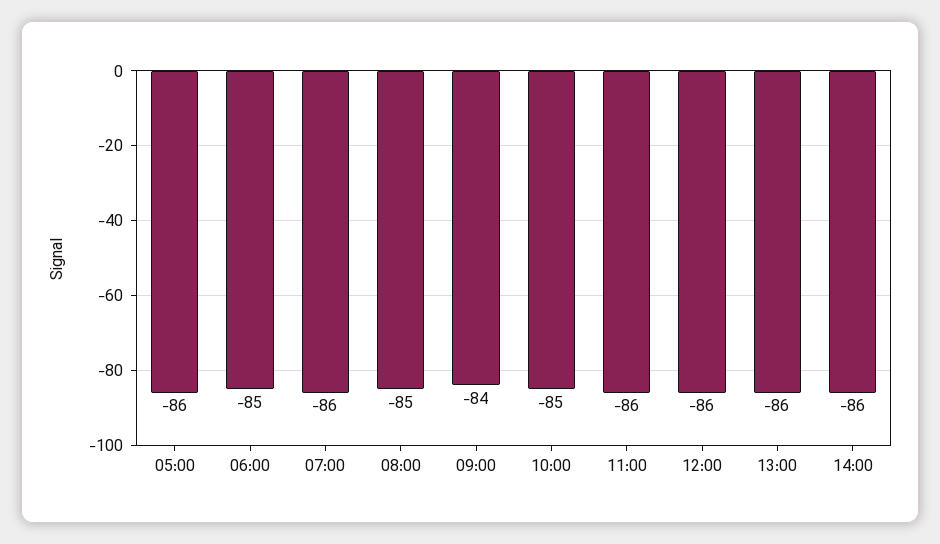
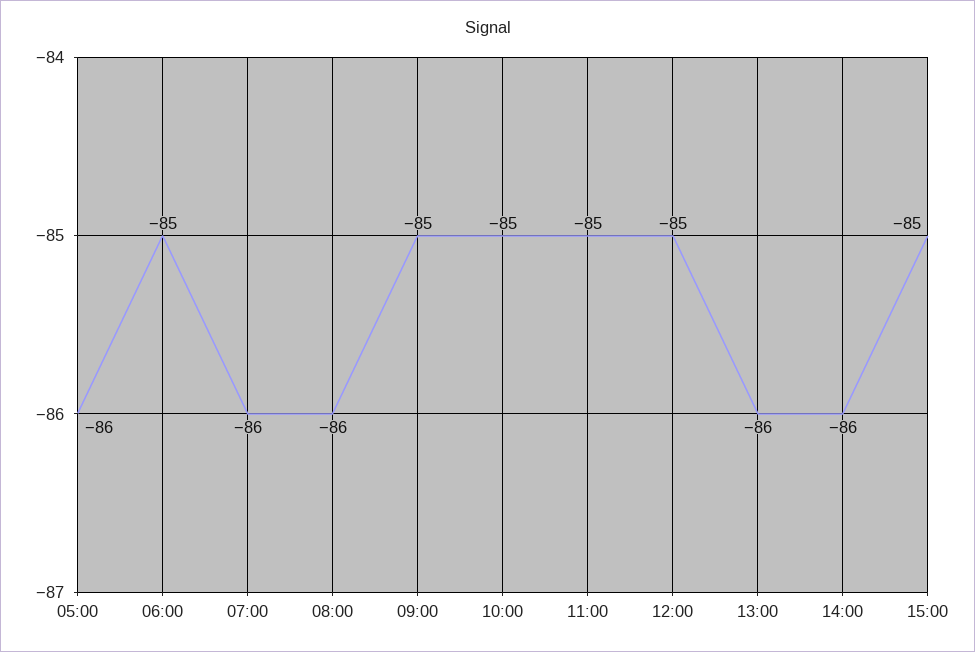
08:00: -85 -> -86
09:00: -84 -> -85
11:00: -86 -> -85
12:00: -86 -> -85
15:00: none -> -85

